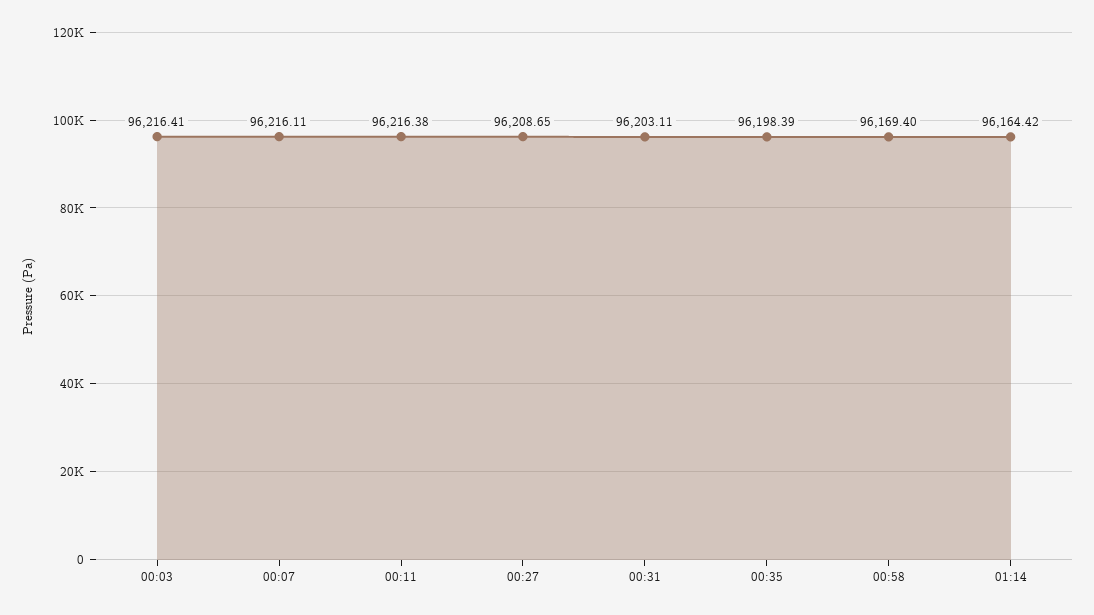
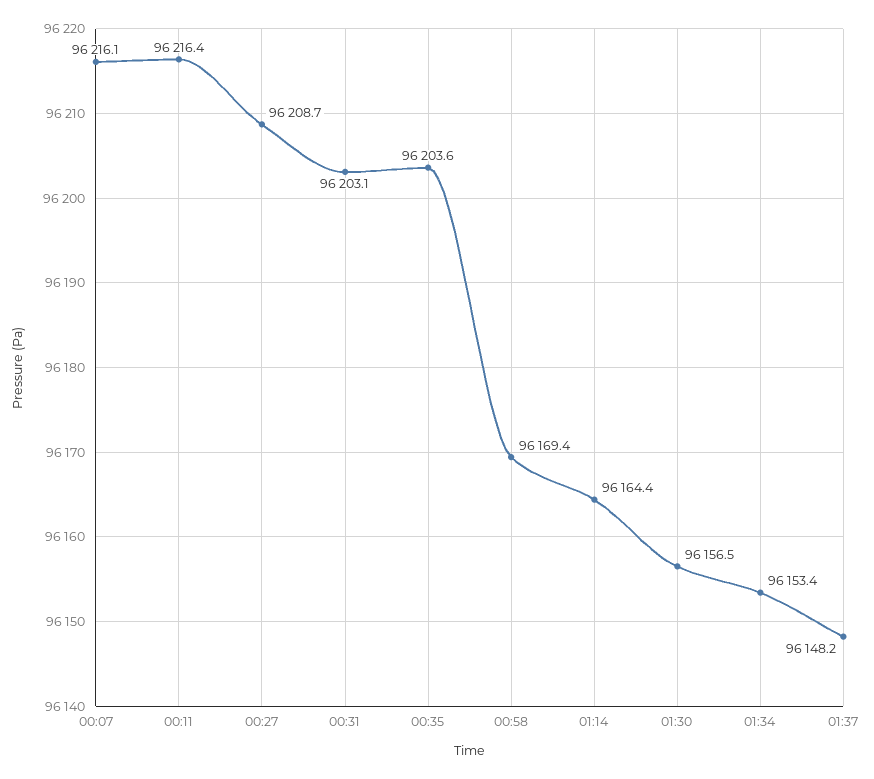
00:03: 96216.41 -> none
00:35: 96198.39 -> 96203.6
01:30: none -> 96156.5
01:34: none -> 96153.4
01:37: none -> 96148.2

